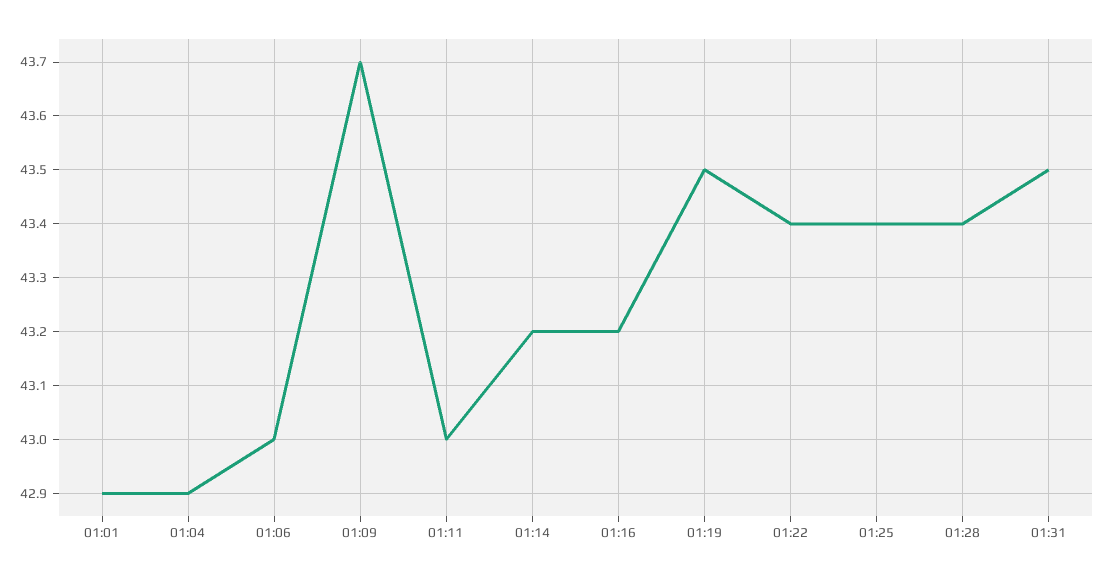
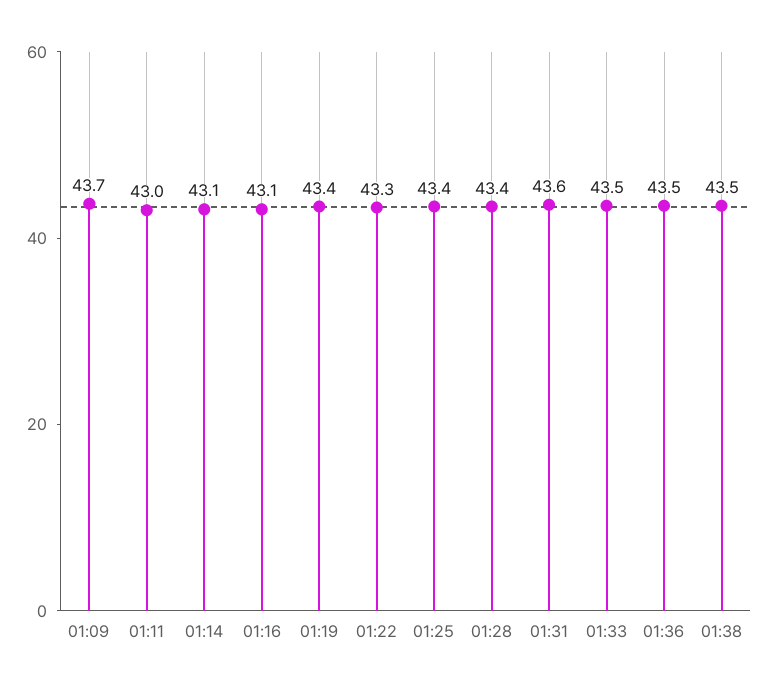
01:01: 42.9 -> none
01:04: 42.9 -> none
01:06: 43 -> none
01:14: 43.2 -> 43.1
01:16: 43.2 -> 43.1
01:19: 43.5 -> 43.4
01:22: 43.4 -> 43.3
01:31: 43.5 -> 43.6
01:33: none -> 43.5
01:36: none -> 43.5
01:38: none -> 43.5

